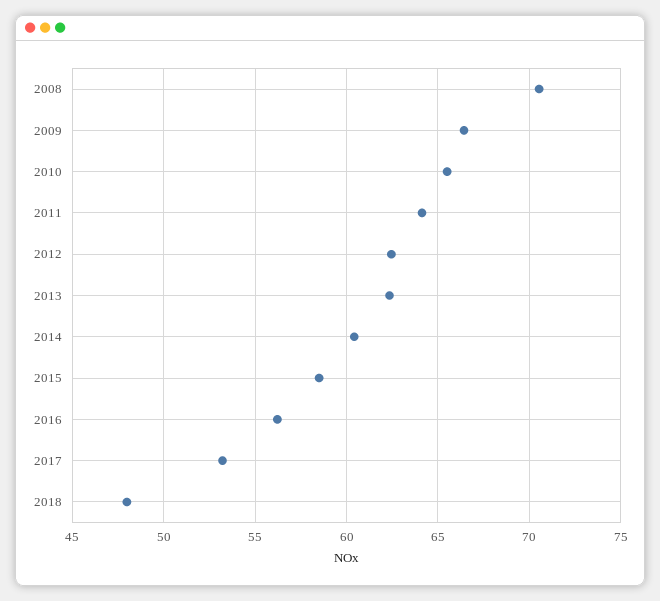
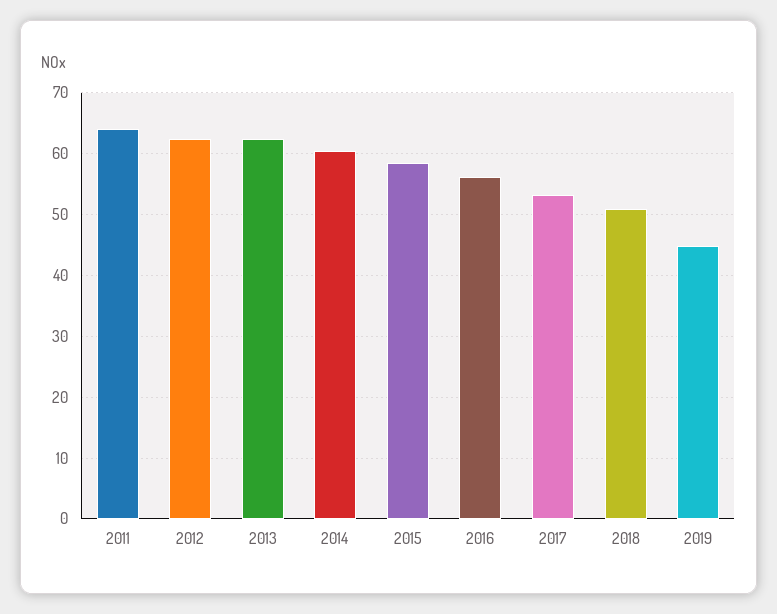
2008: 70.5 -> none
2009: 66.5 -> none
2010: 65.5 -> none
2018: 48 -> 51
2019: none -> 45

